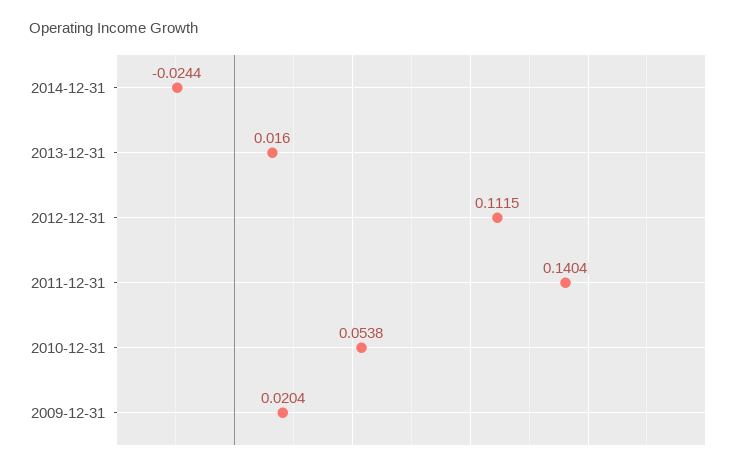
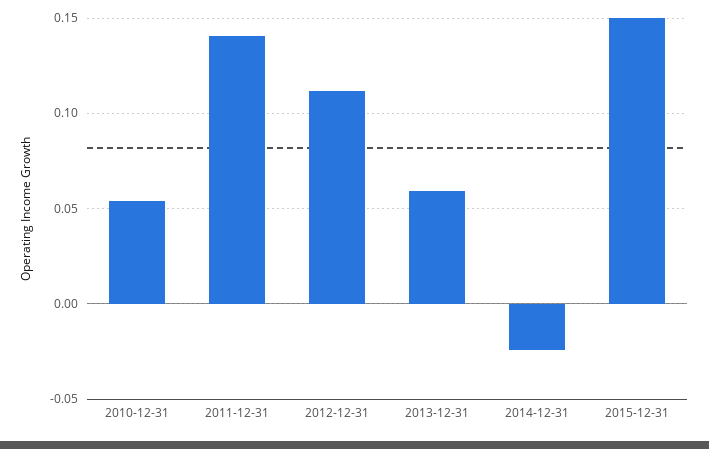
2013-12-31: 0.016 -> 0.06
2009-12-31: 0.0204 -> none
2015-12-31: none -> 0.15

